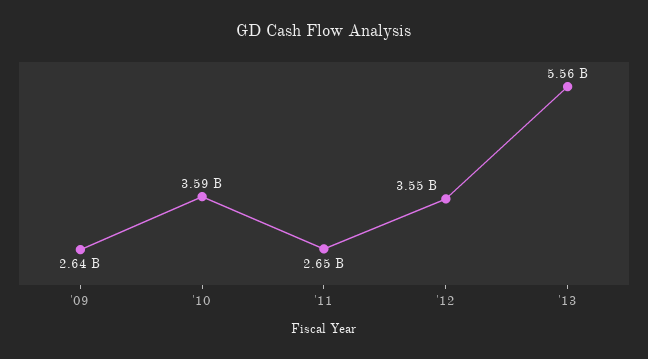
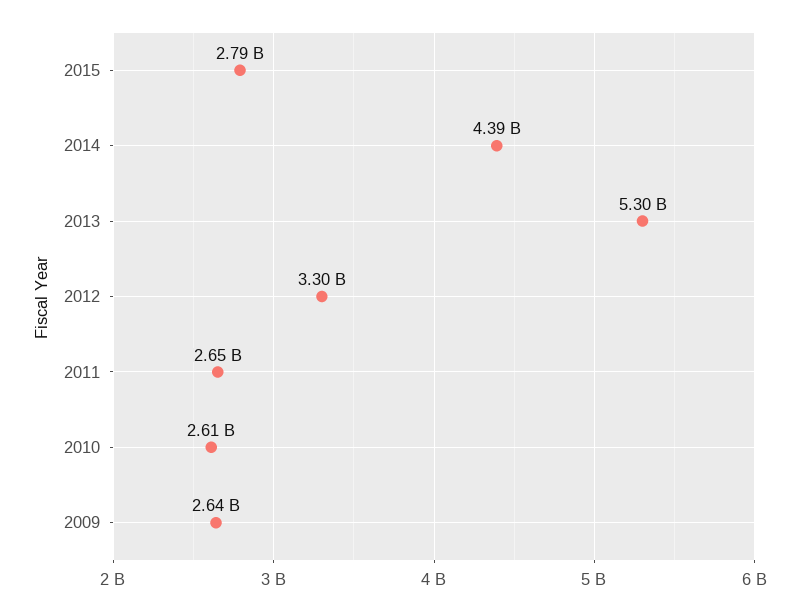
'10: 3590000000 -> 2610000000
'12: 3550000000 -> 3300000000
'13: 5560000000 -> 5300000000
2015: none -> 2790000000
2014: none -> 4390000000

